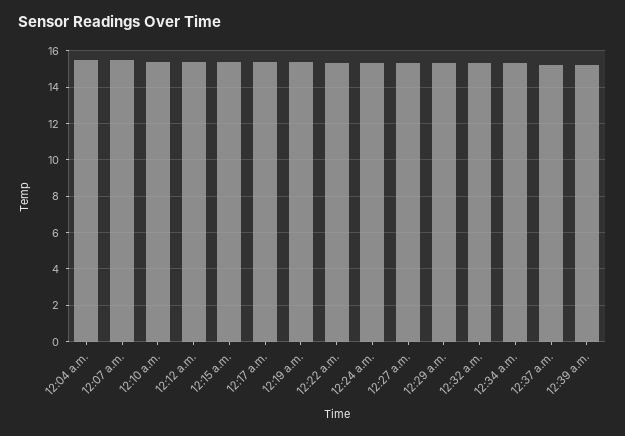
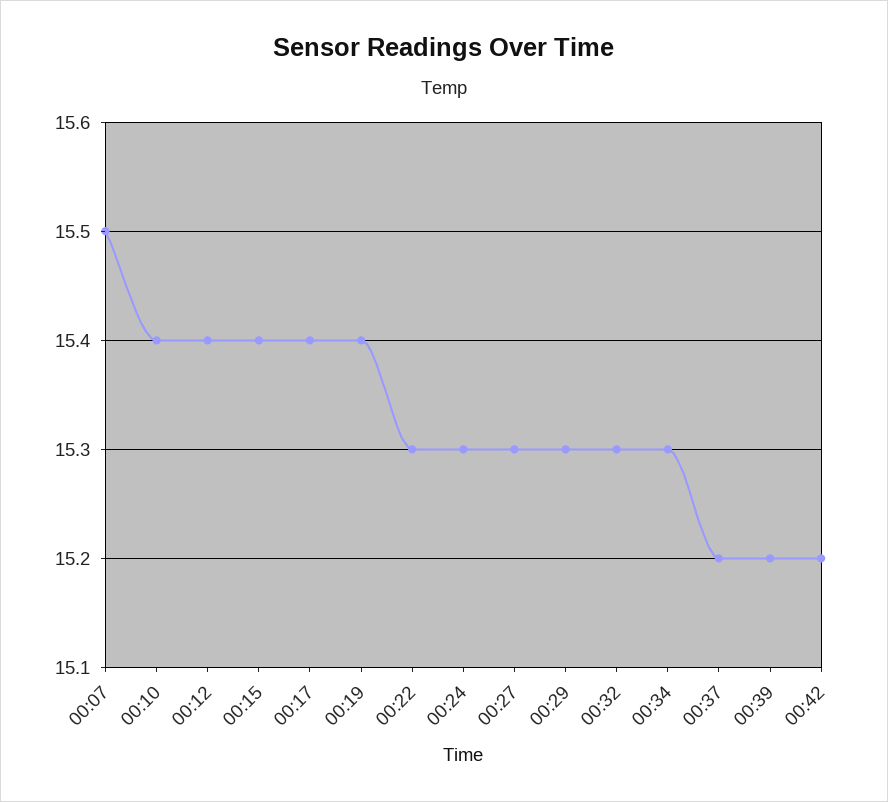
12:04 a.m.: 15.5 -> none
00:42: none -> 15.2

